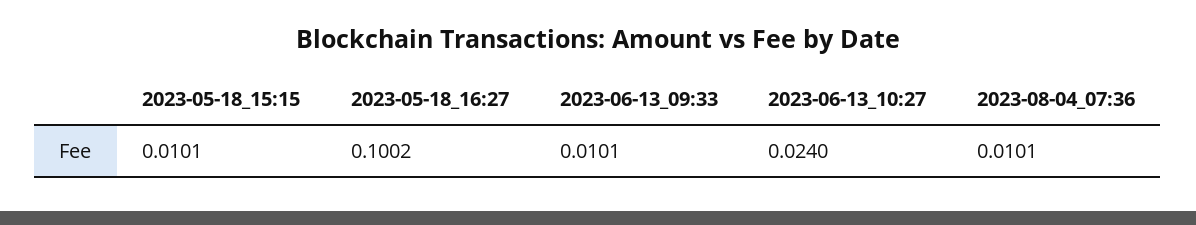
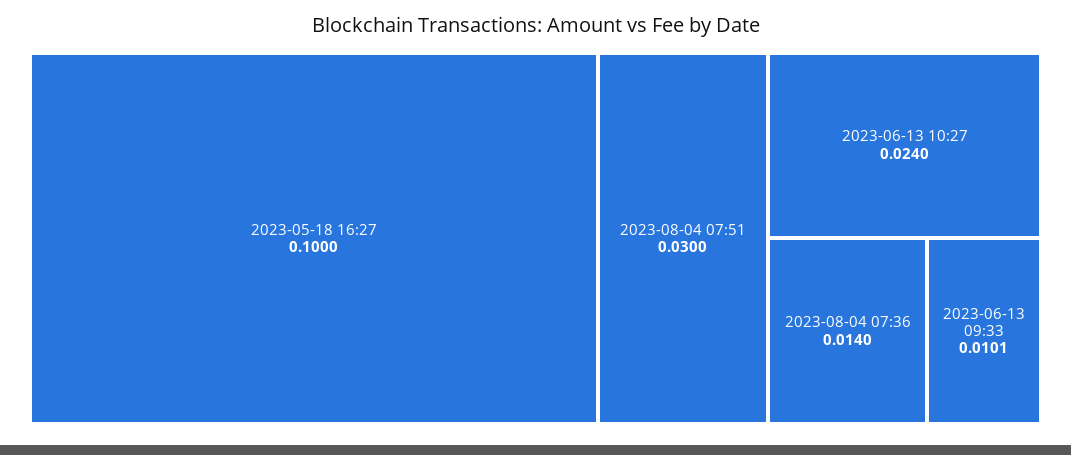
2023-05-18_15:15: 0.0101 -> none
2023-05-18_16:27: 0.1002 -> 0.1
2023-08-04_07:36: 0.0101 -> 0.014
2023-08-04 07:51: none -> 0.03

